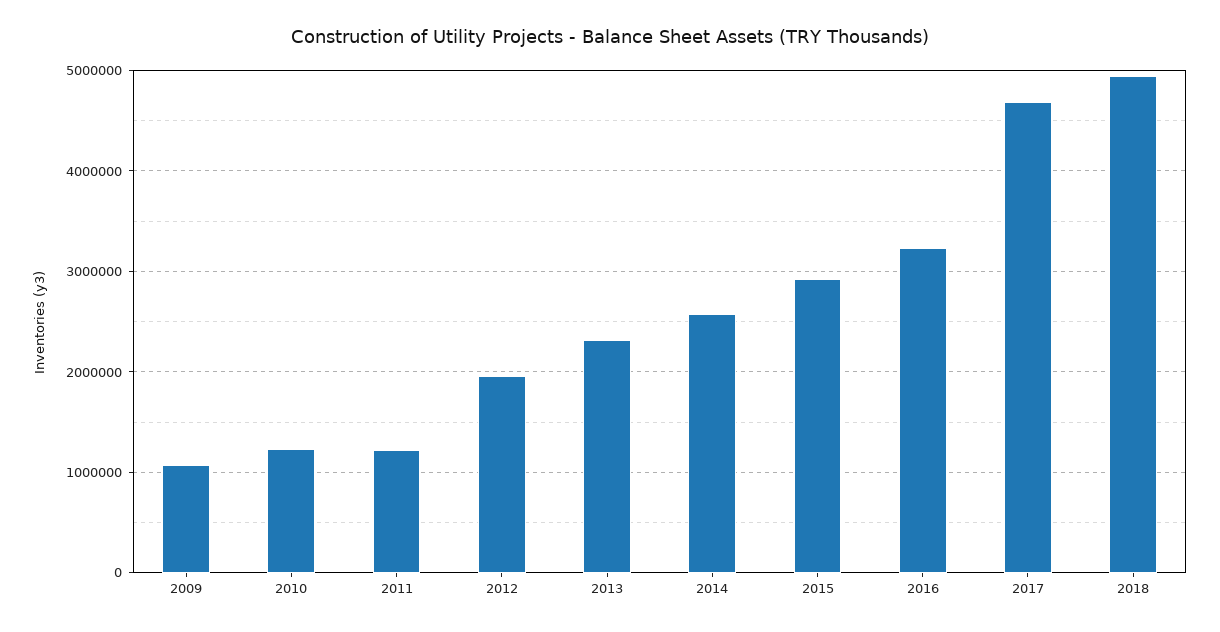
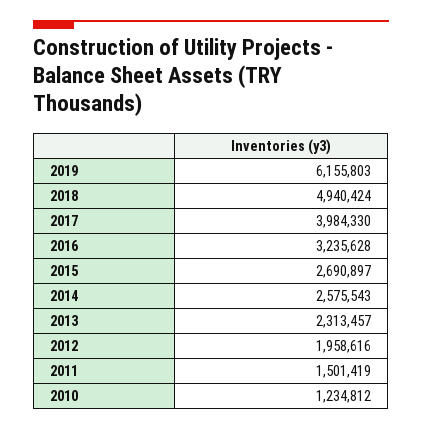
2009: 1100000 -> none
2011: 1200000 -> 1501419
2015: 2900000 -> 2690897
2017: 4700000 -> 3984330
2019: none -> 6155803

